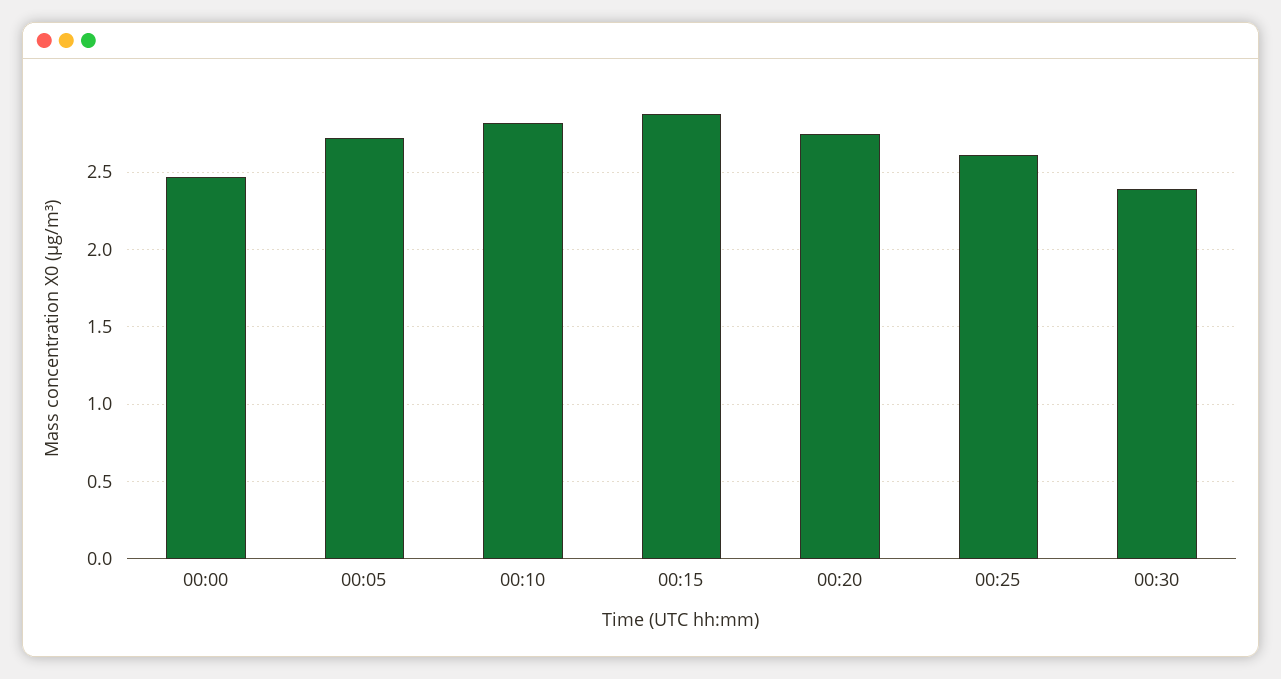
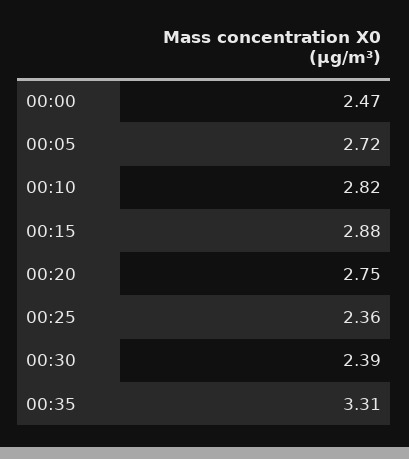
00:25: 2.6 -> 2.36
00:35: none -> 3.31

